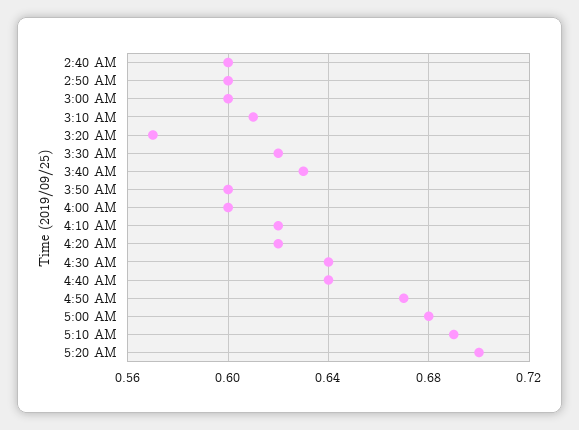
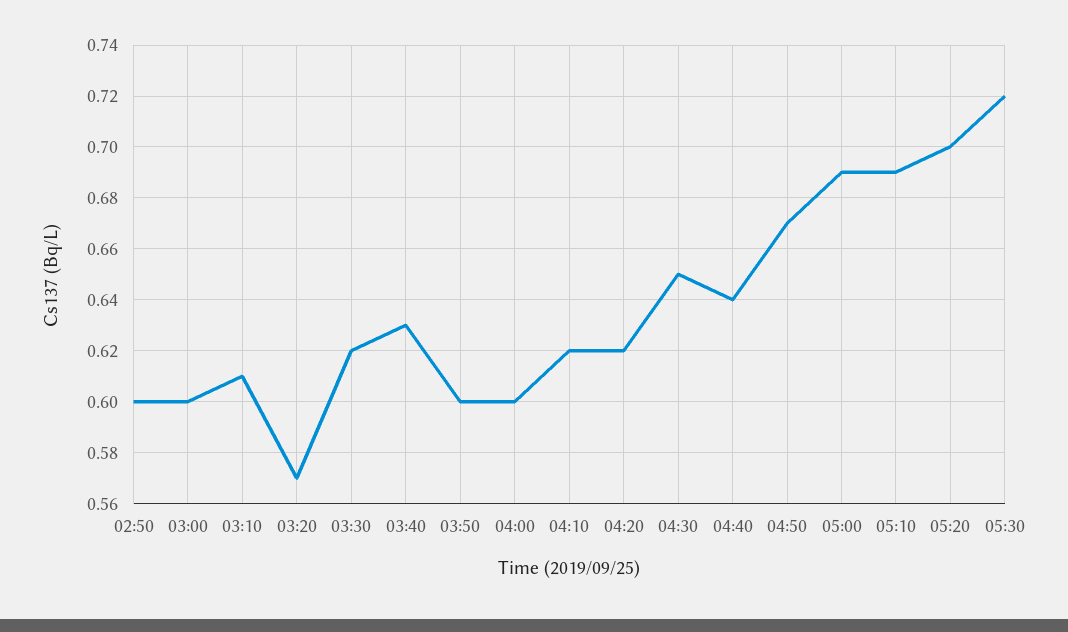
2:40 AM: 0.6 -> none
4:30 AM: 0.64 -> 0.65
5:00 AM: 0.68 -> 0.69
05:30: none -> 0.72

